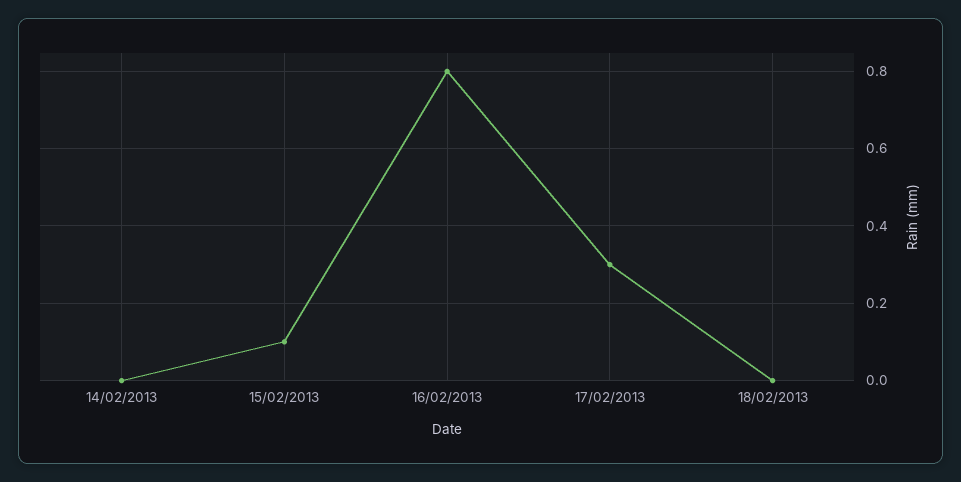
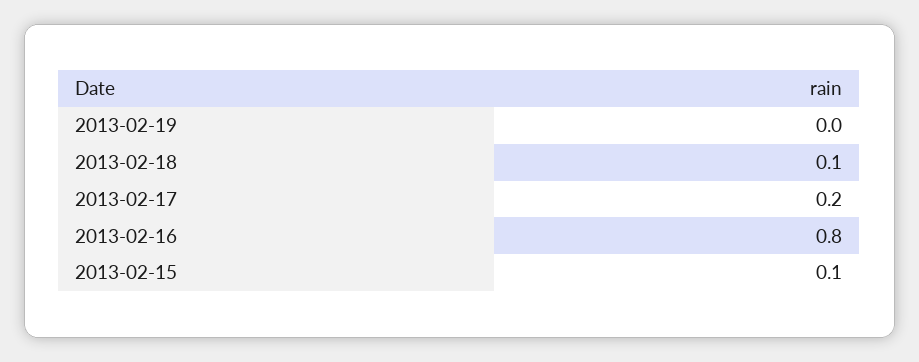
14/02/2013: 0 -> none
17/02/2013: 0.3 -> 0.2
18/02/2013: 0 -> 0.1
2013-02-19: none -> 0

